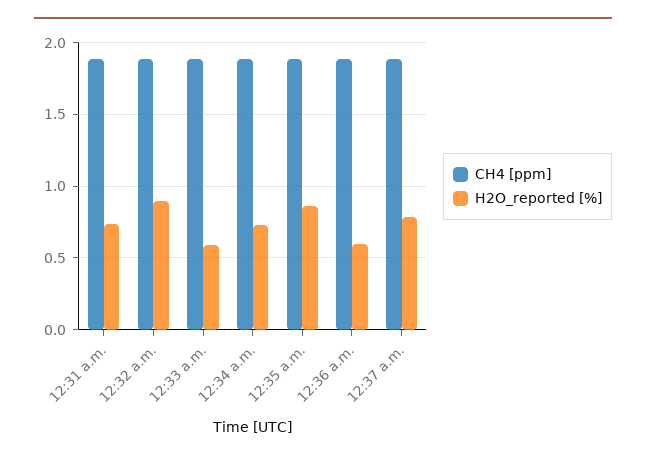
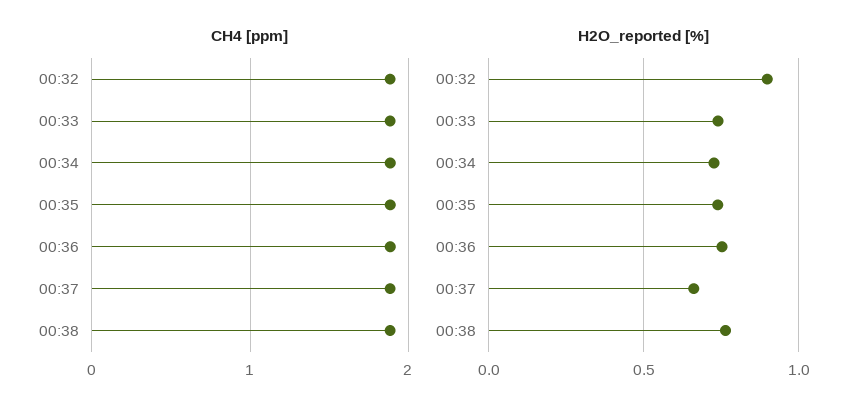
CH4 [ppm], 12:31 a.m.: 1.9 -> none
H2O_reported [%], 12:31 a.m.: 0.75 -> none
H2O_reported [%], 12:33 a.m.: 0.6 -> 0.75
H2O_reported [%], 12:35 a.m.: 0.85 -> 0.75
H2O_reported [%], 12:36 a.m.: 0.6 -> 0.75
H2O_reported [%], 12:37 a.m.: 0.8 -> 0.65
CH4 [ppm], 00:38: none -> 1.9
H2O_reported [%], 00:38: none -> 0.75

